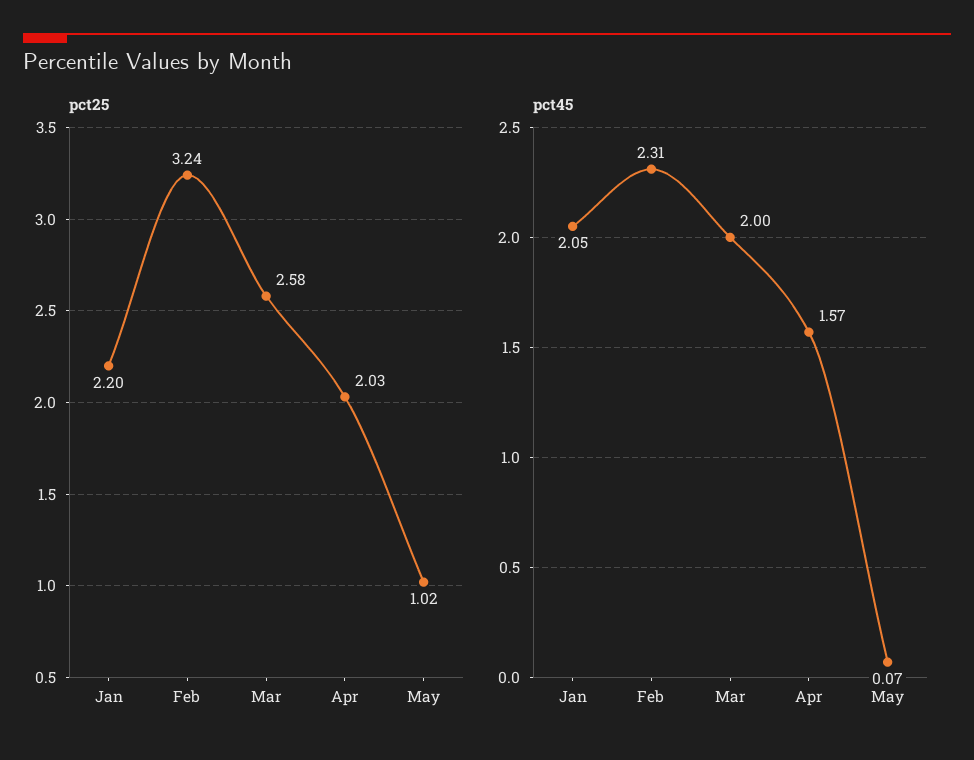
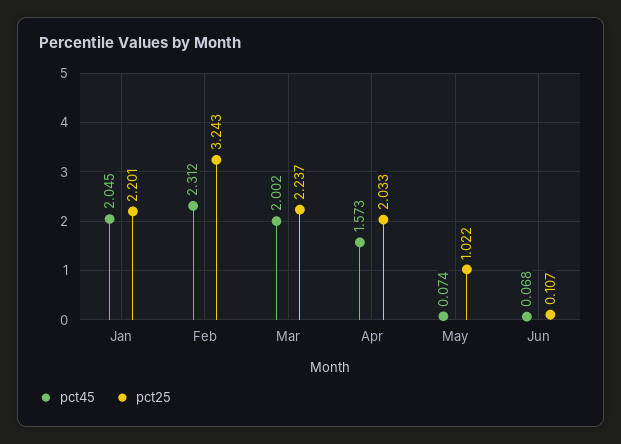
pct25, Mar: 2.58 -> 2.237
pct45, Jun: none -> 0.068
pct25, Jun: none -> 0.107

